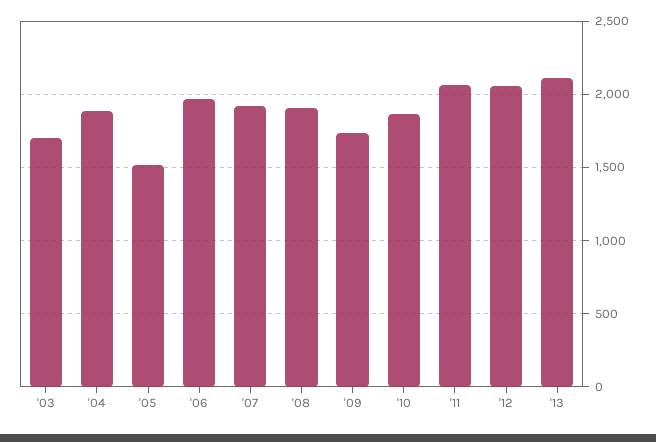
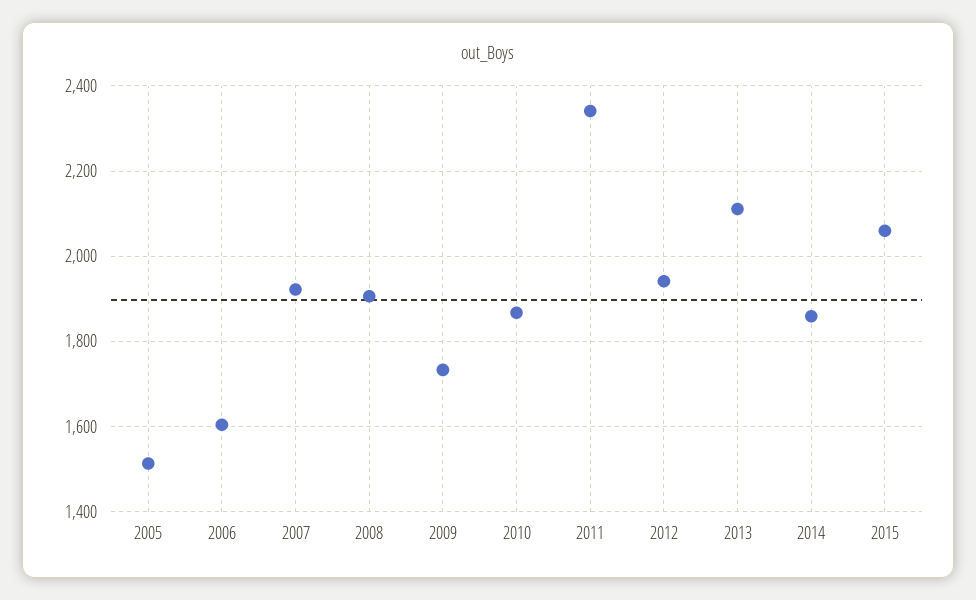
'03: 1700 -> none
'04: 1900 -> none
'06: 1950 -> 1600
'11: 2050 -> 2340
'12: 2050 -> 1940
2014: none -> 1860
2015: none -> 2060

